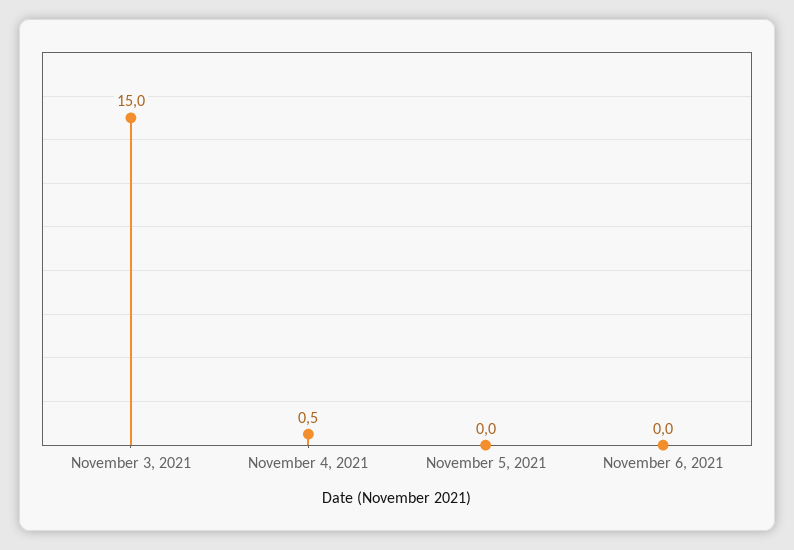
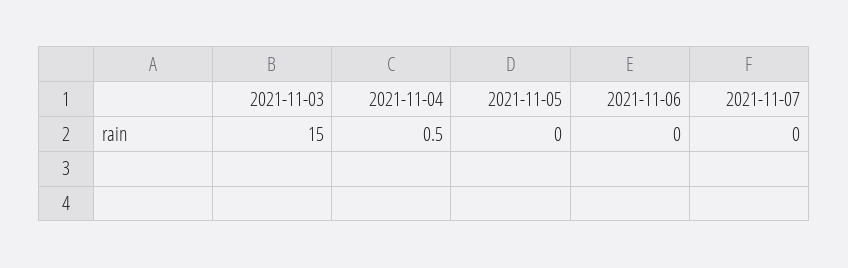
2021-11-07: none -> 0

